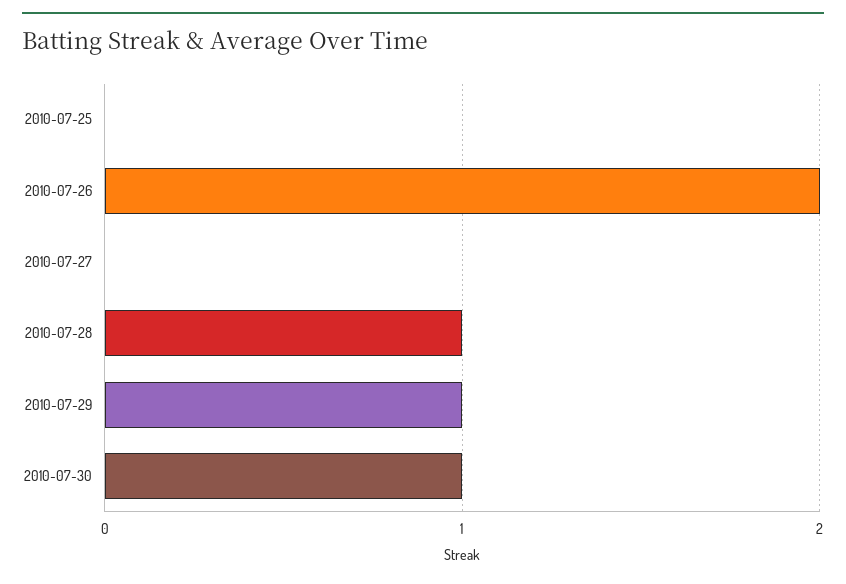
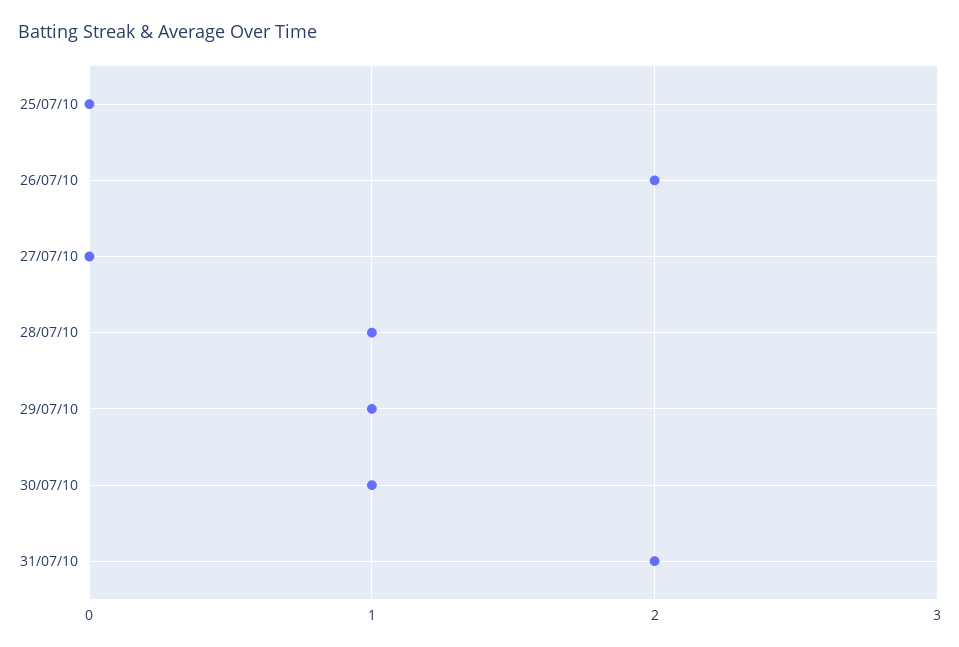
31/07/10: none -> 2

